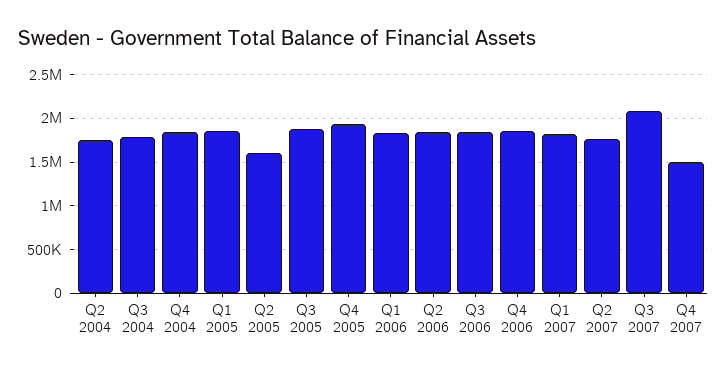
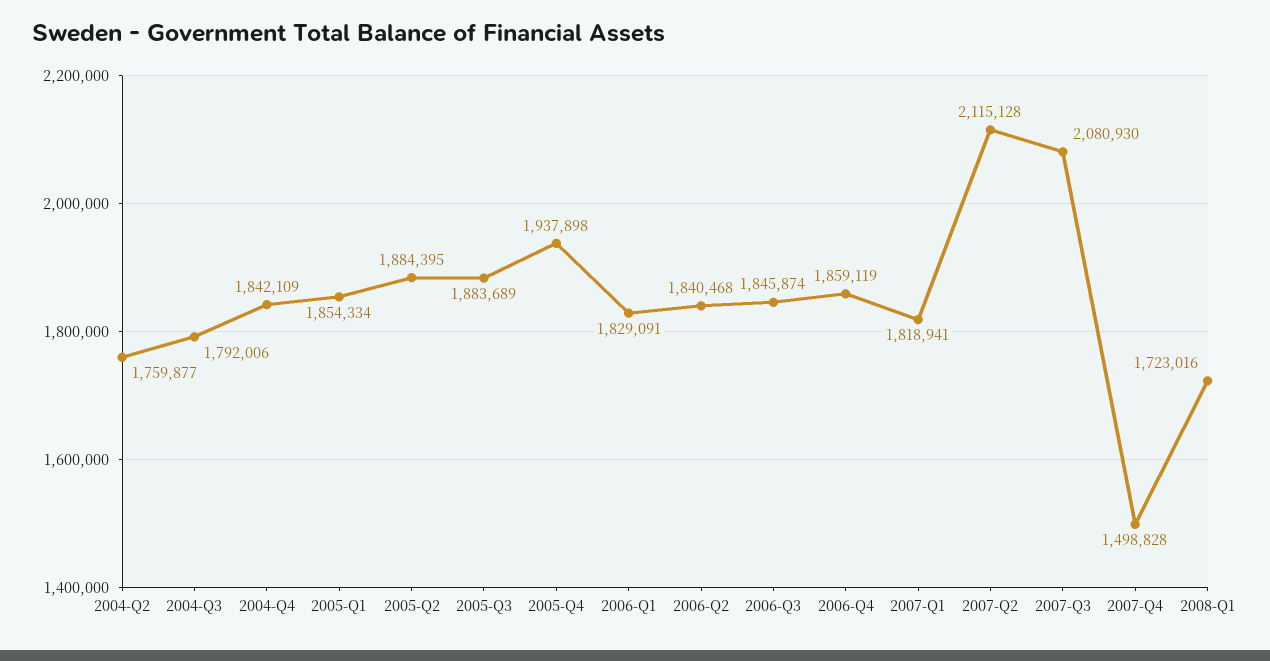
Q2 2005: 1600000 -> 1884395
Q2 2007: 1800000 -> 2115128
2008-Q1: none -> 1723016

